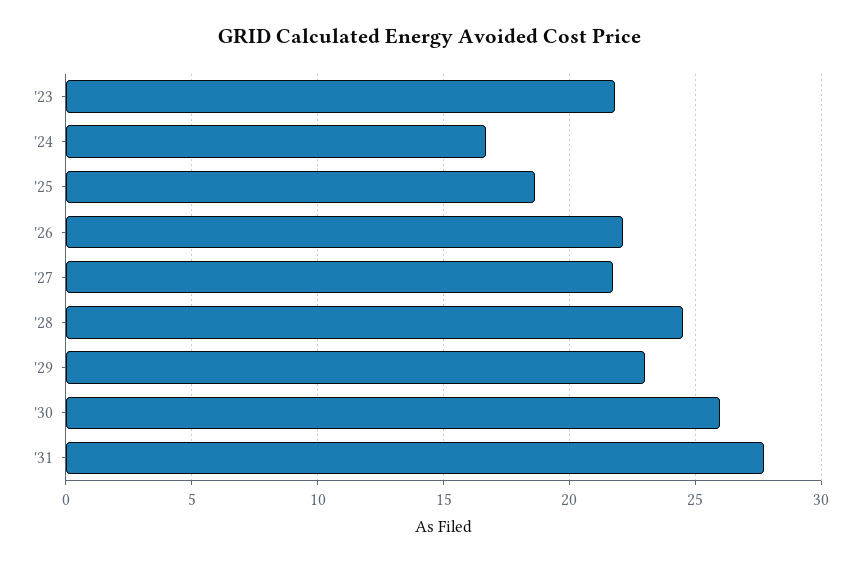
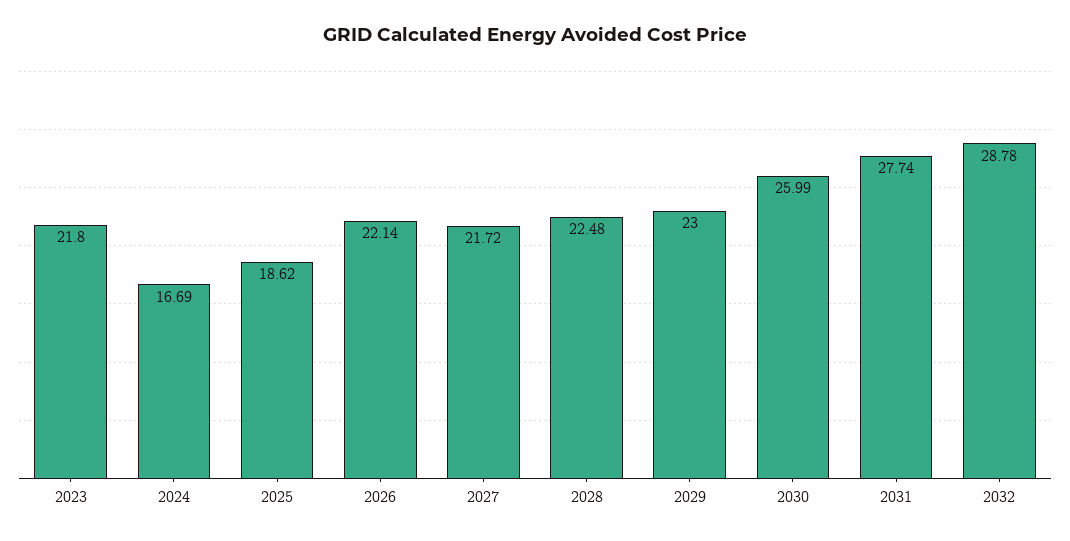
'28: 24.5 -> 22.48
2032: none -> 28.78

